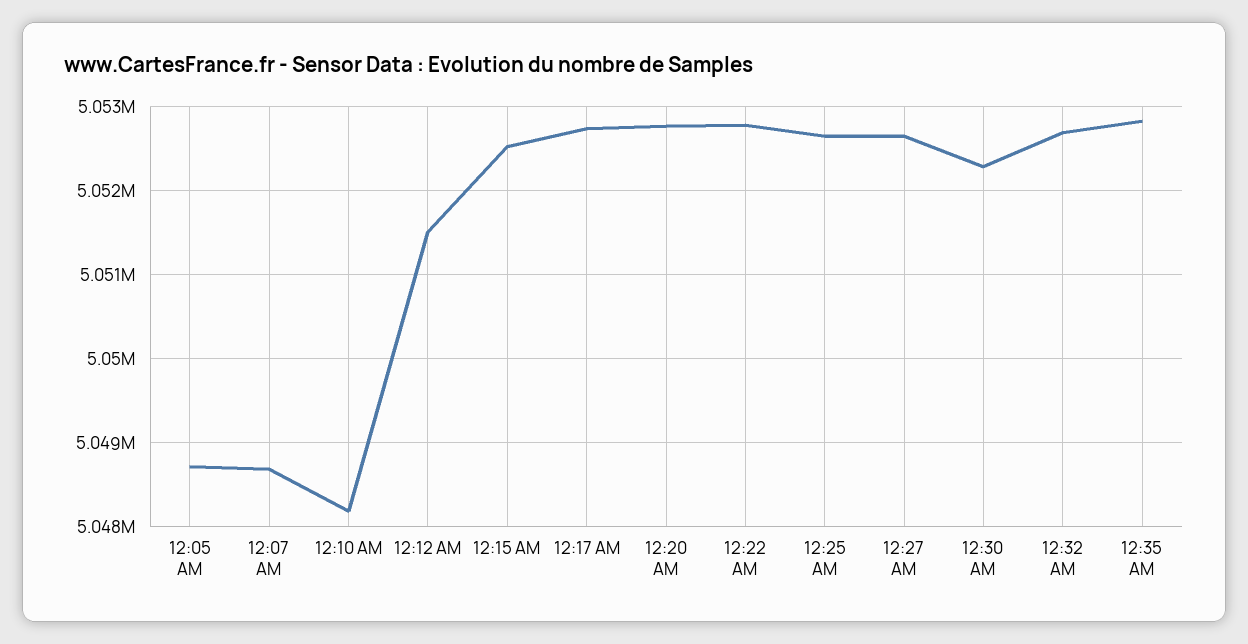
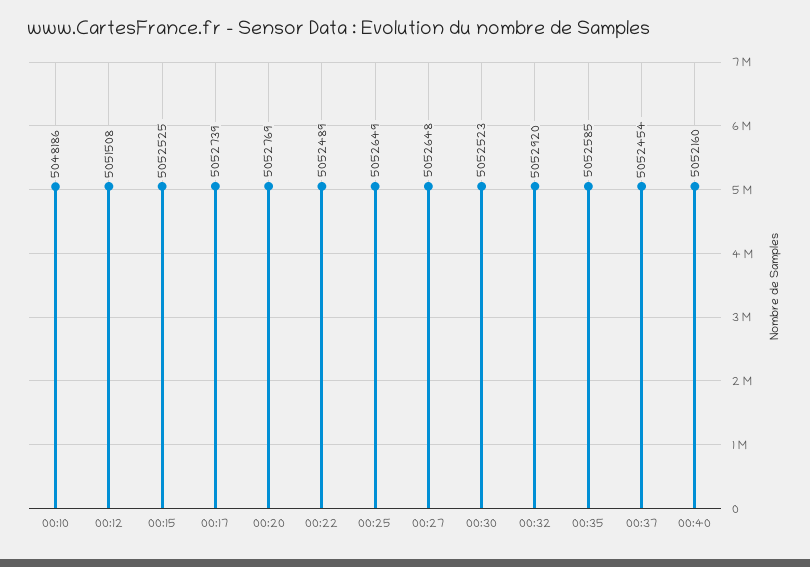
12:05 AM: 5048700 -> none
12:07 AM: 5048700 -> none
12:22 AM: 5052800 -> 5052489
12:30 AM: 5052300 -> 5052523
12:32 AM: 5052700 -> 5052920
12:35 AM: 5052800 -> 5052585
00:37: none -> 5052454
00:40: none -> 5052160

